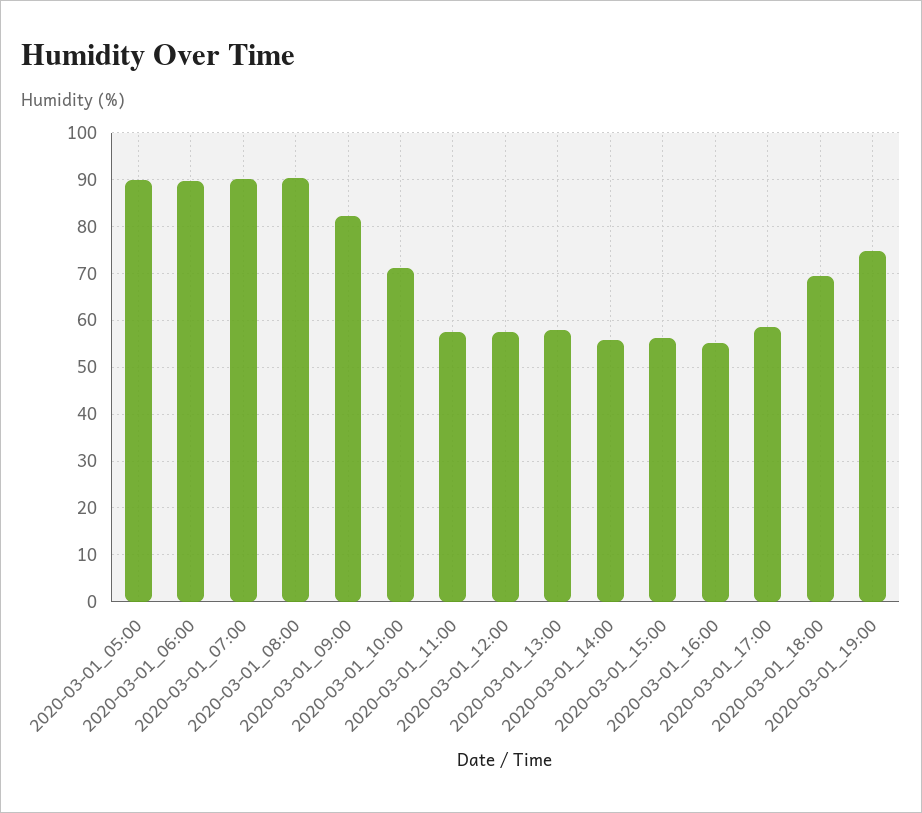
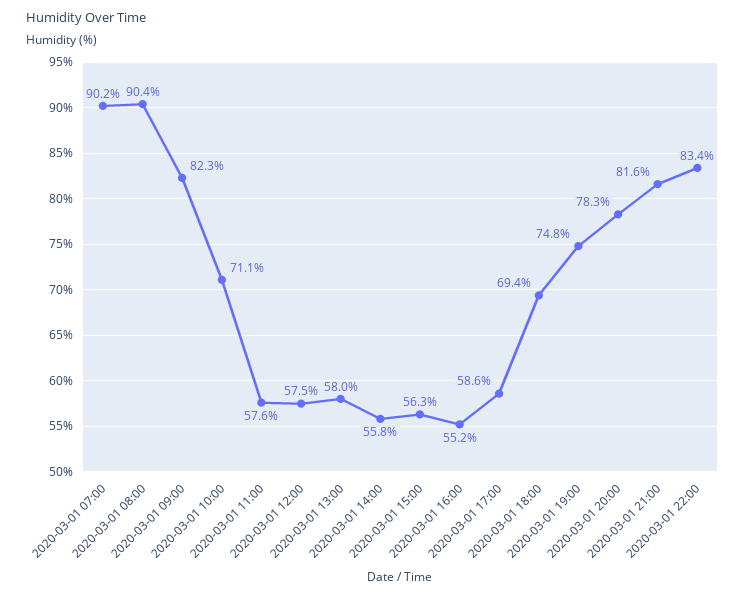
2020-03-01_05:00: 90 -> none
2020-03-01_06:00: 90 -> none
2020-03-01 20:00: none -> 78.3
2020-03-01 21:00: none -> 81.6
2020-03-01 22:00: none -> 83.4

